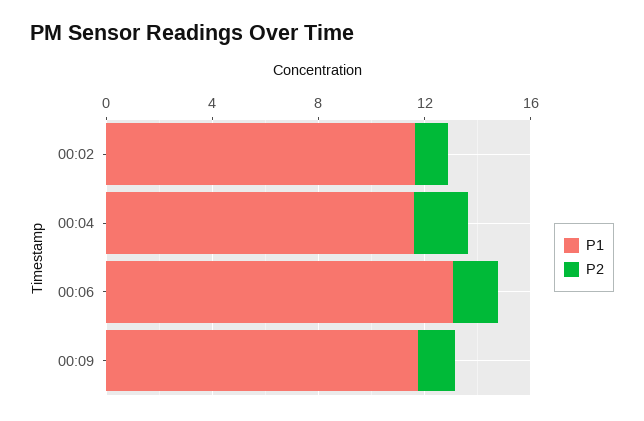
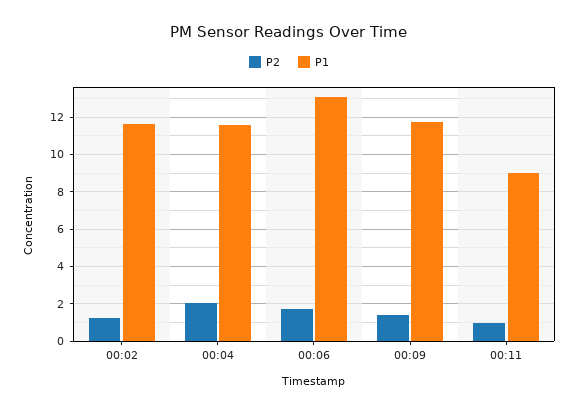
P2, 00:11: none -> 1
P1, 00:11: none -> 9

